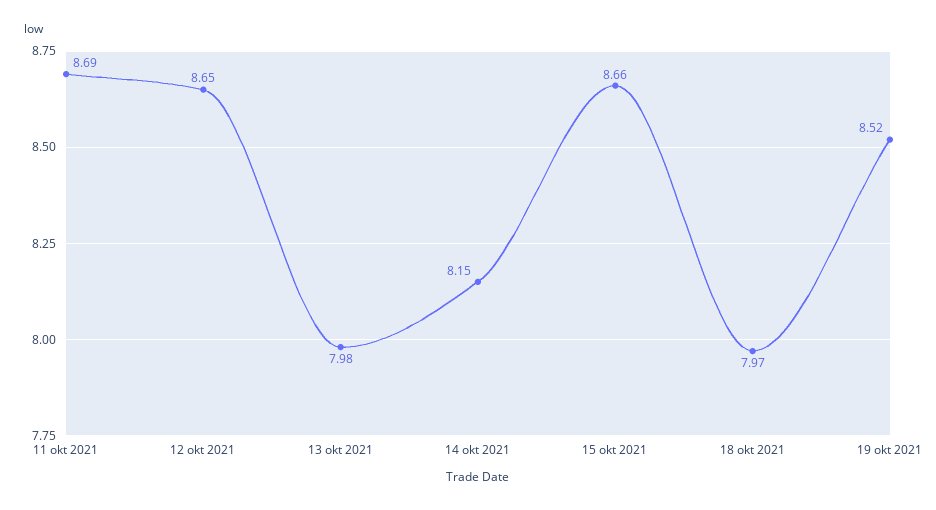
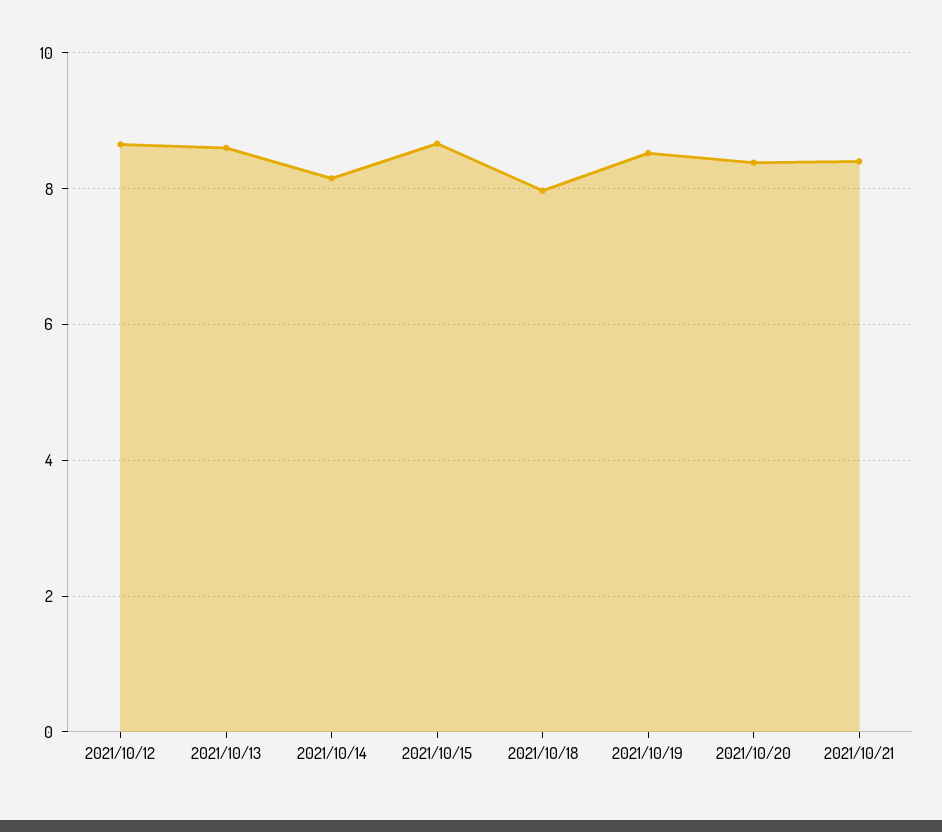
11 okt 2021: 8.69 -> none
13 okt 2021: 7.98 -> 8.6
2021/10/20: none -> 8.4
2021/10/21: none -> 8.4

